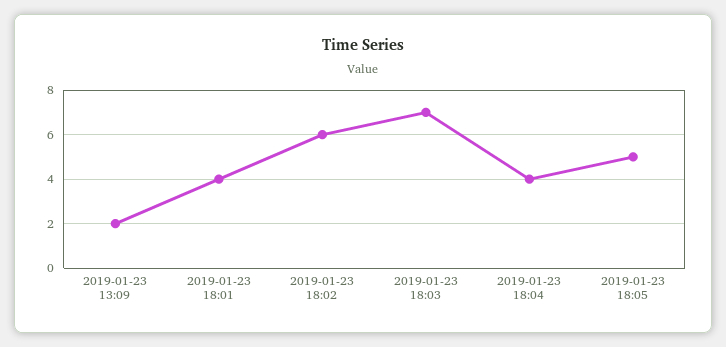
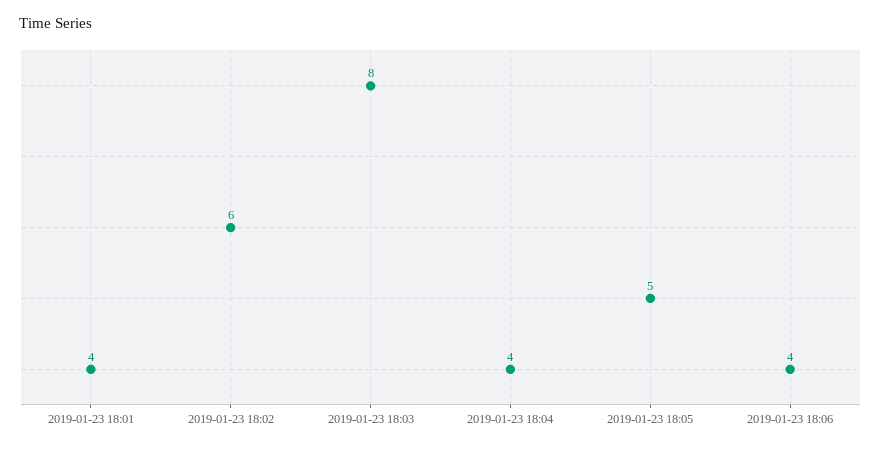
2019-01-23 13:09: 2 -> none
2019-01-23 18:03: 7 -> 8
2019-01-23 18:06: none -> 4

